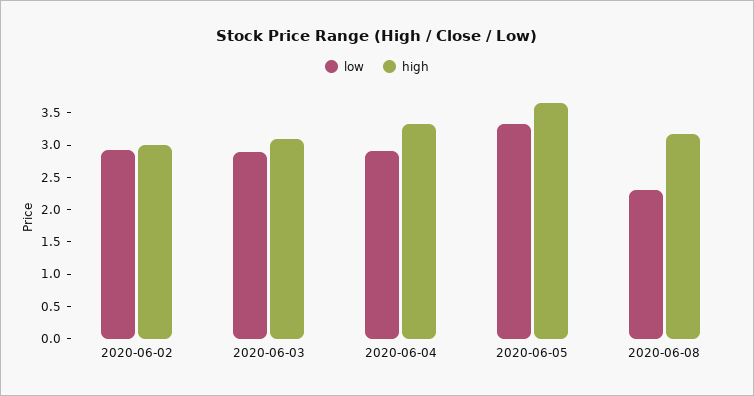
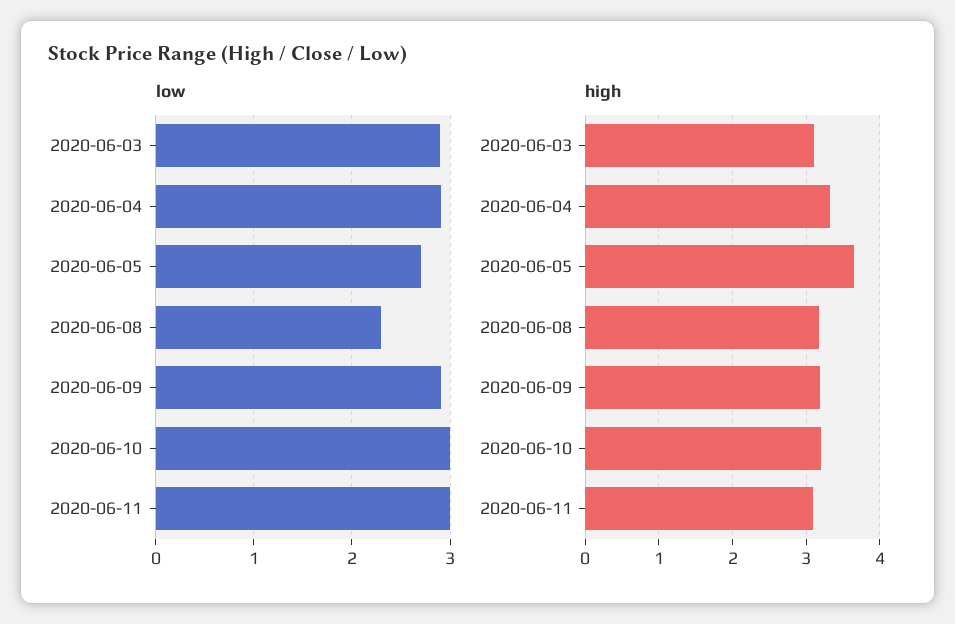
low, 2020-06-02: 3 -> none
high, 2020-06-02: 3 -> none
low, 2020-06-05: 3.25 -> 2.7
low, 2020-06-09: none -> 2.9
low, 2020-06-10: none -> 3
low, 2020-06-11: none -> 3
high, 2020-06-09: none -> 3.2
high, 2020-06-10: none -> 3.2
high, 2020-06-11: none -> 3.1

